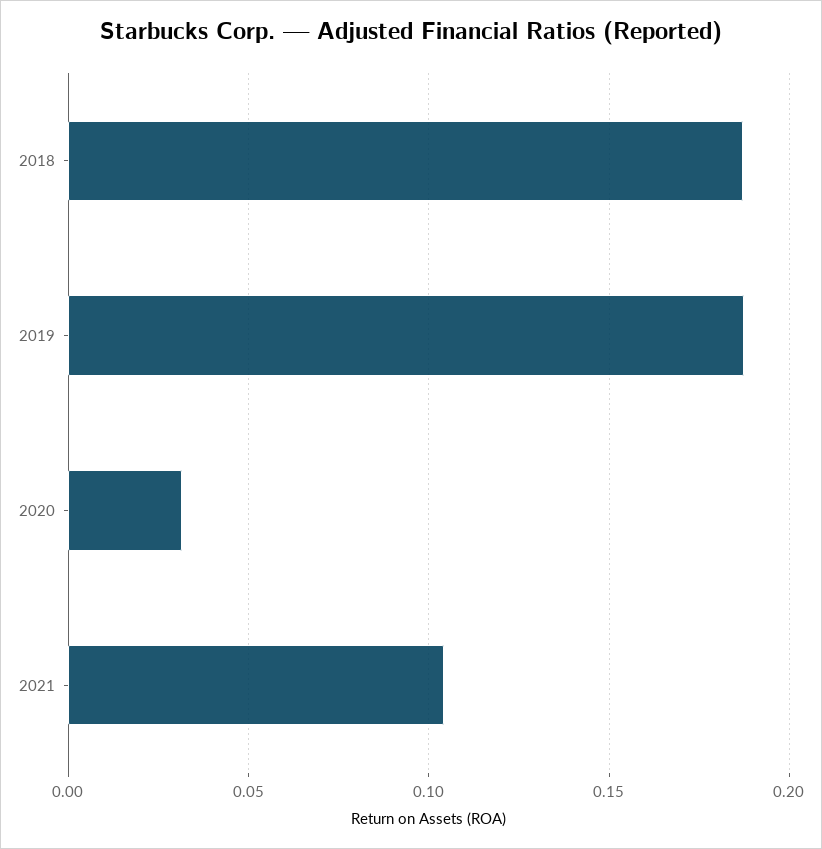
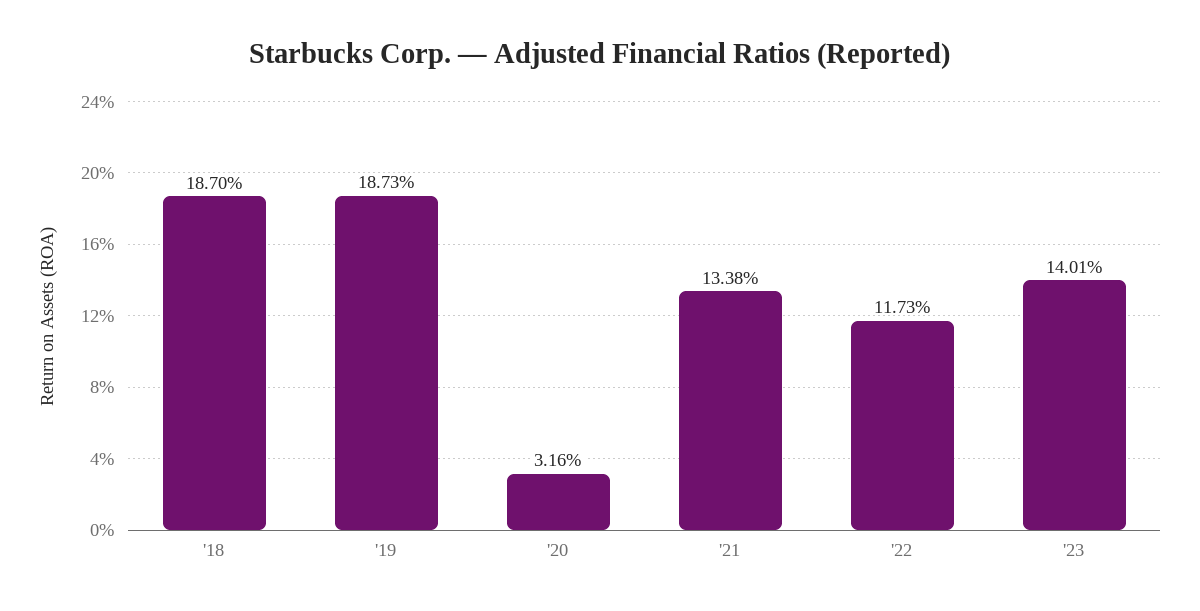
2021: 0.105 -> 0.1338
'22: none -> 0.1173
'23: none -> 0.1401

